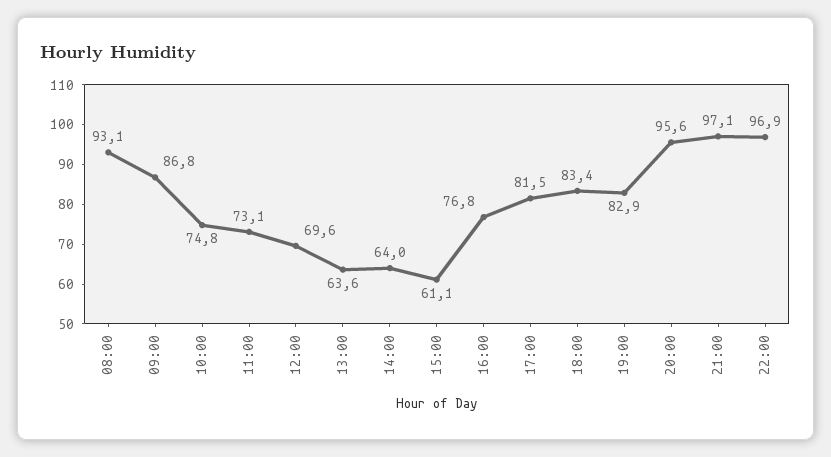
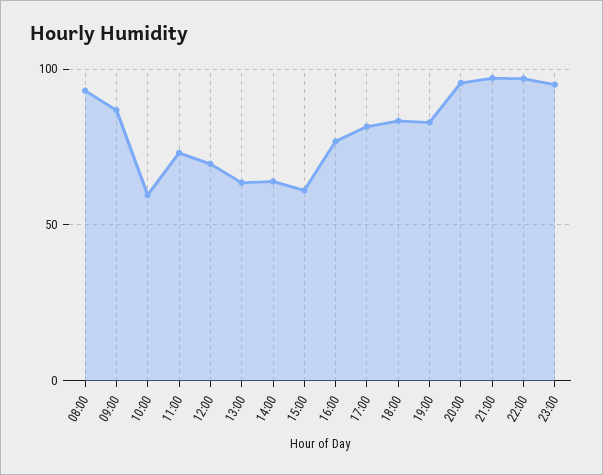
10:00: 74.8 -> 60
23:00: none -> 95

